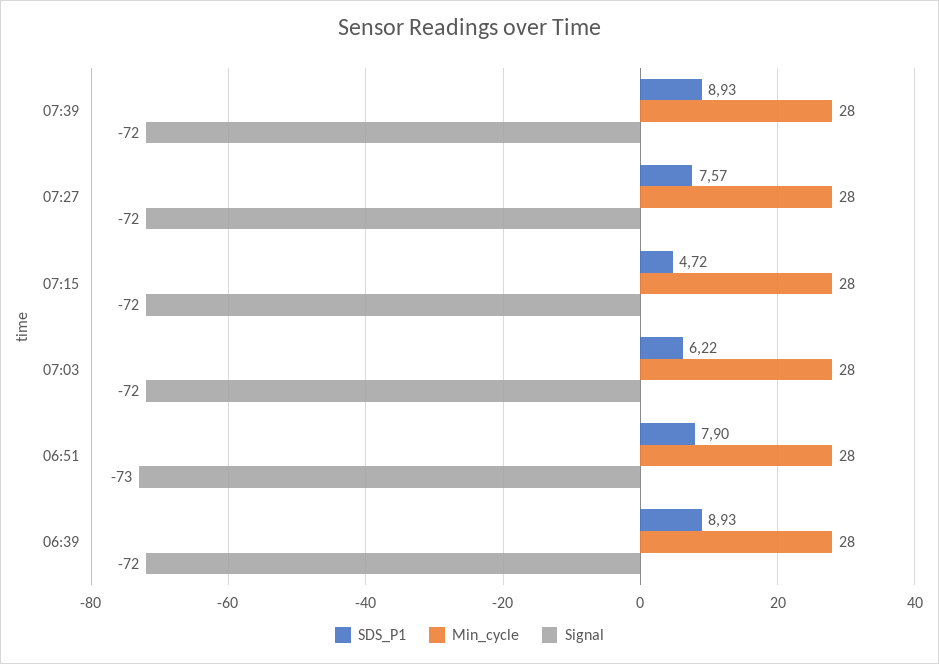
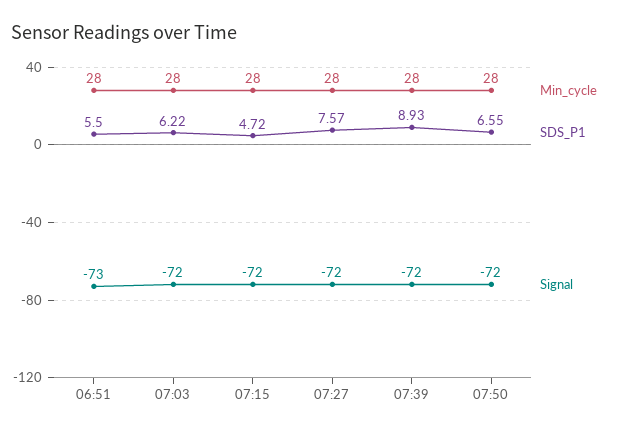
SDS_P1, 06:51: 7.9 -> 5.5
SDS_P1, 06:39: 8.93 -> none
Min_cycle, 06:39: 28 -> none
Signal, 06:39: -72 -> none
Min_cycle, 07:50: none -> 28
SDS_P1, 07:50: none -> 6.55
Signal, 07:50: none -> -72

